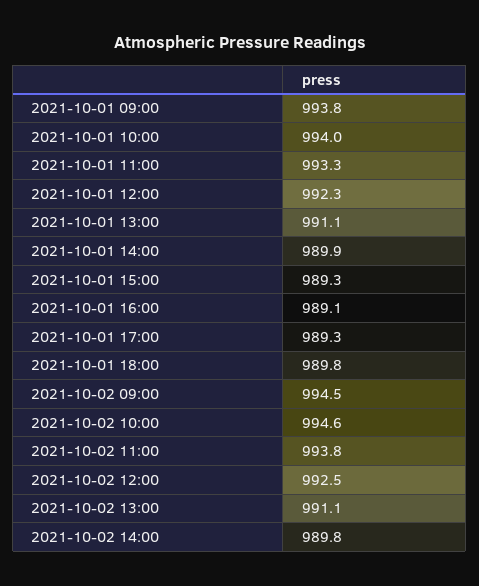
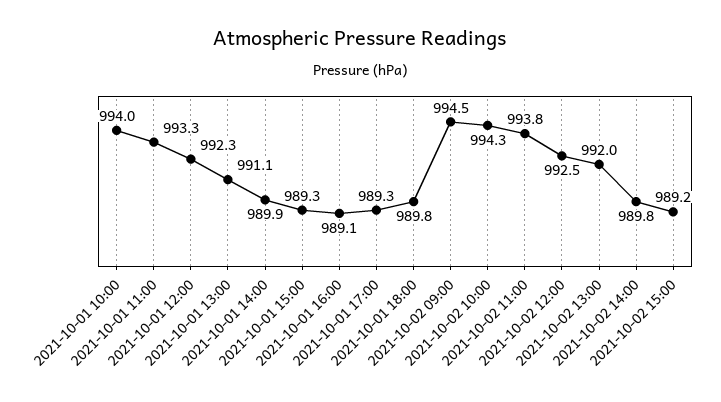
2021-10-01 09:00: 993.8 -> none
2021-10-02 10:00: 994.6 -> 994.3
2021-10-02 13:00: 991.1 -> 992
2021-10-02 15:00: none -> 989.2

